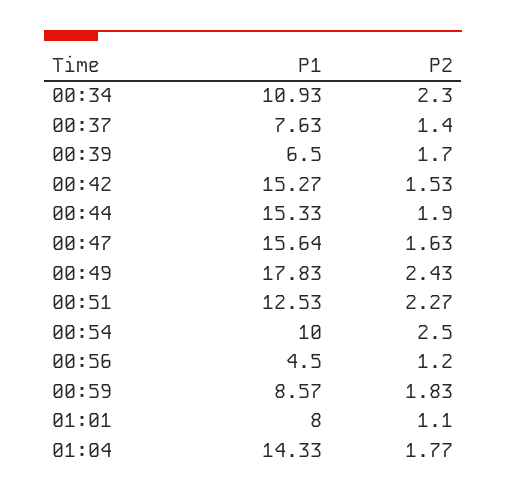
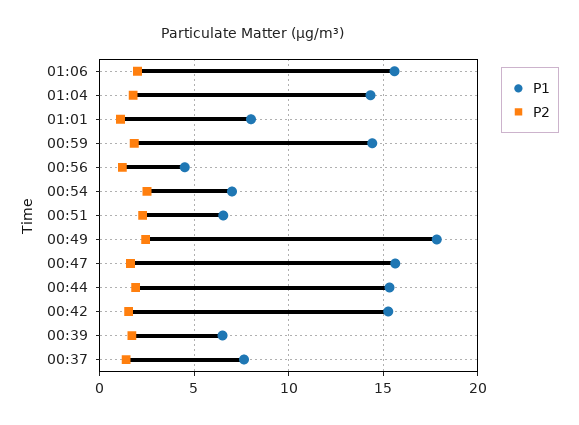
P1, 00:34: 10.93 -> none
P2, 00:34: 2.3 -> none
P1, 00:51: 12.53 -> 6.5
P1, 00:54: 10 -> 7
P1, 00:59: 8.57 -> 14.5
P1, 01:06: none -> 15.5
P2, 01:06: none -> 2

